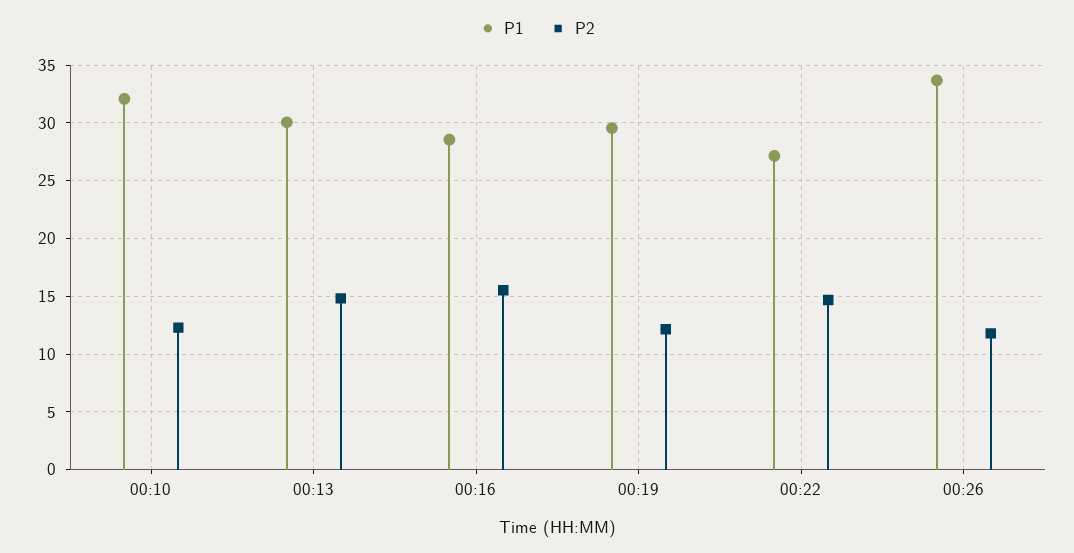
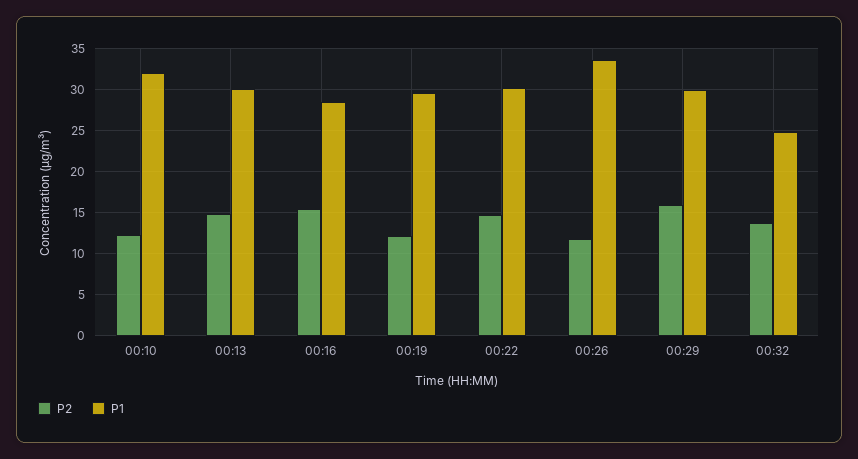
P1, 00:22: 27 -> 30
P2, 00:29: none -> 16
P1, 00:29: none -> 30
P2, 00:32: none -> 14
P1, 00:32: none -> 25

